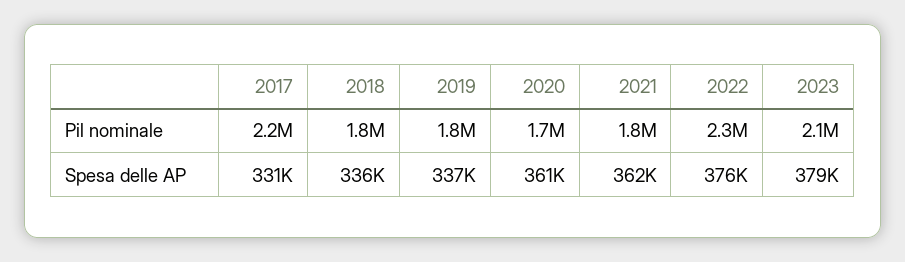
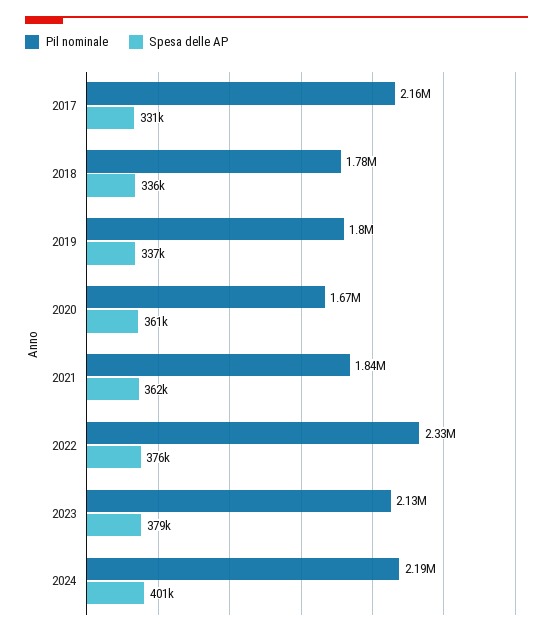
Pil nominale, 2024: none -> 2190000
Spesa delle AP, 2024: none -> 401000

